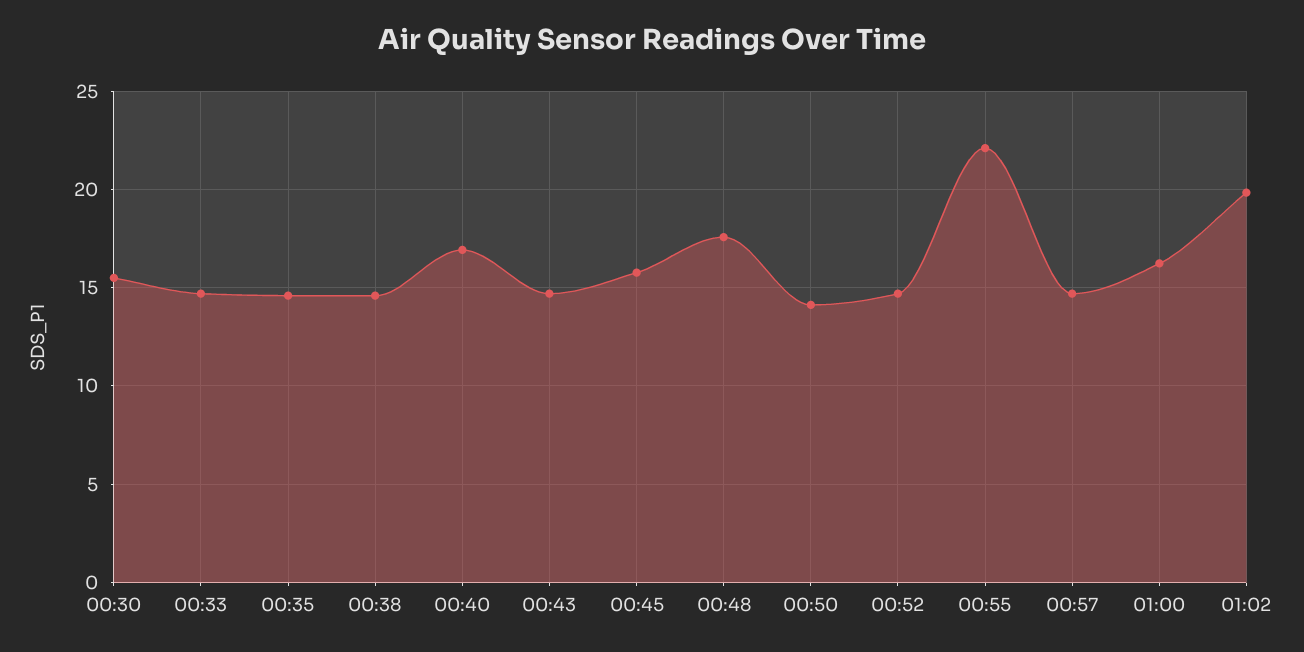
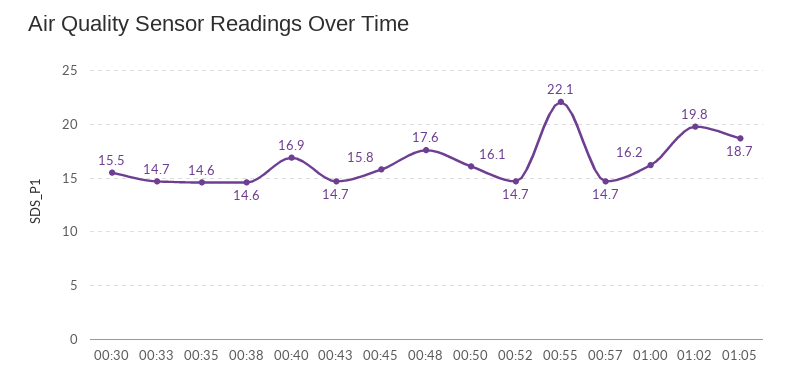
00:50: 14 -> 16.1
01:05: none -> 18.7

